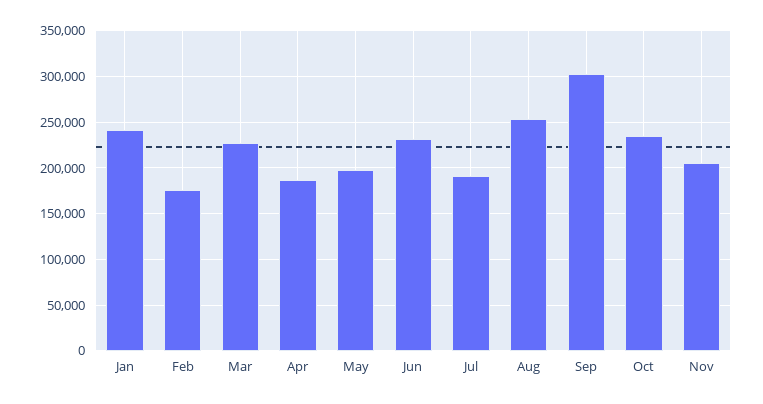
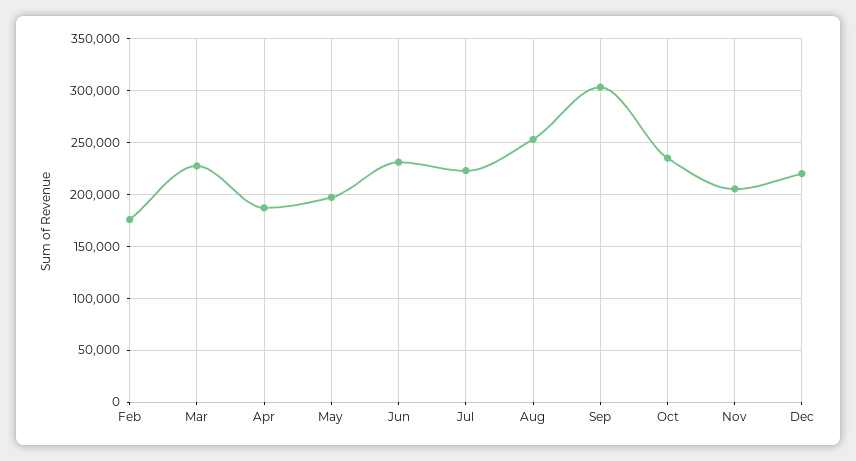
Jan: 240000 -> none
Jul: 190000 -> 220000
Dec: none -> 220000

